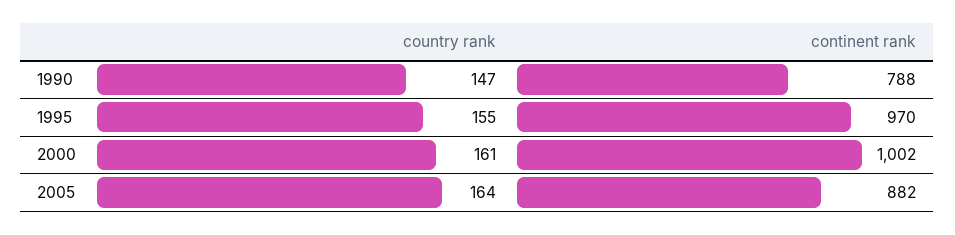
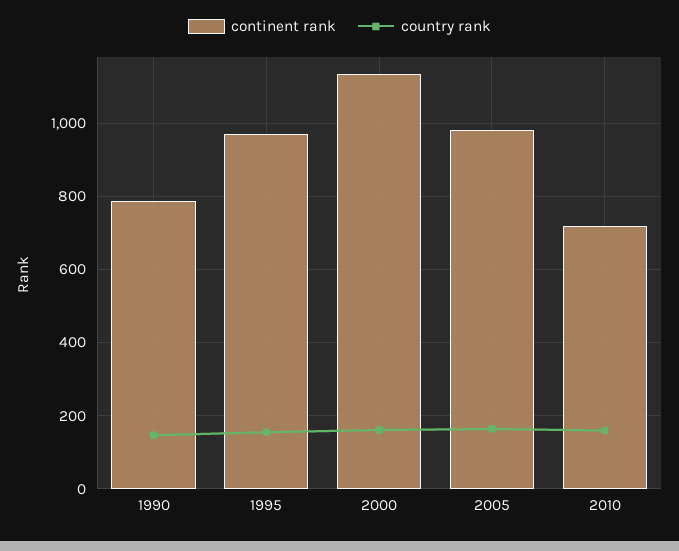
continent rank, 2000: 1002 -> 1140
continent rank, 2005: 882 -> 980
continent rank, 2010: none -> 720
country rank, 2010: none -> 160

